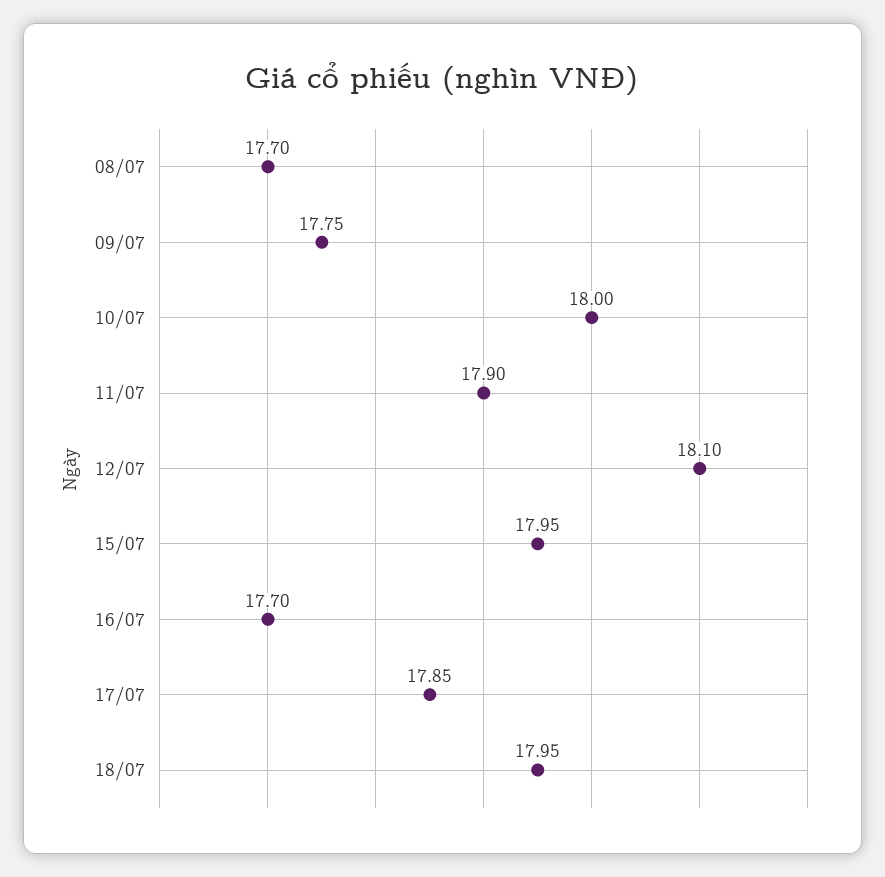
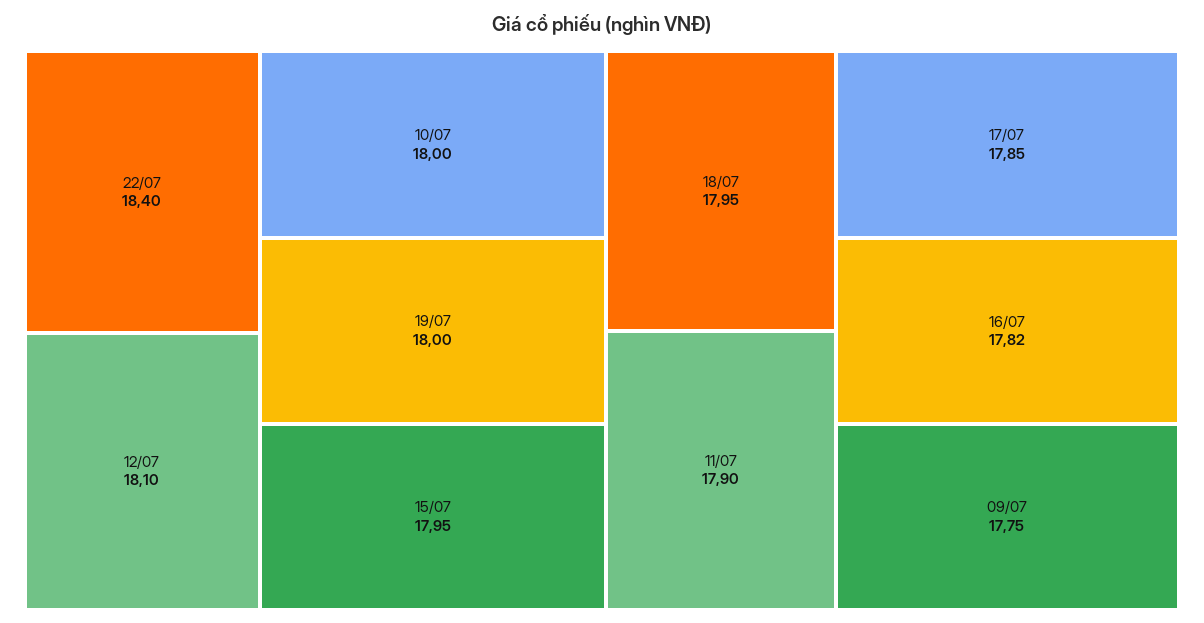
08/07: 17.7 -> none
16/07: 17.7 -> 17.82
22/07: none -> 18.4
19/07: none -> 18

